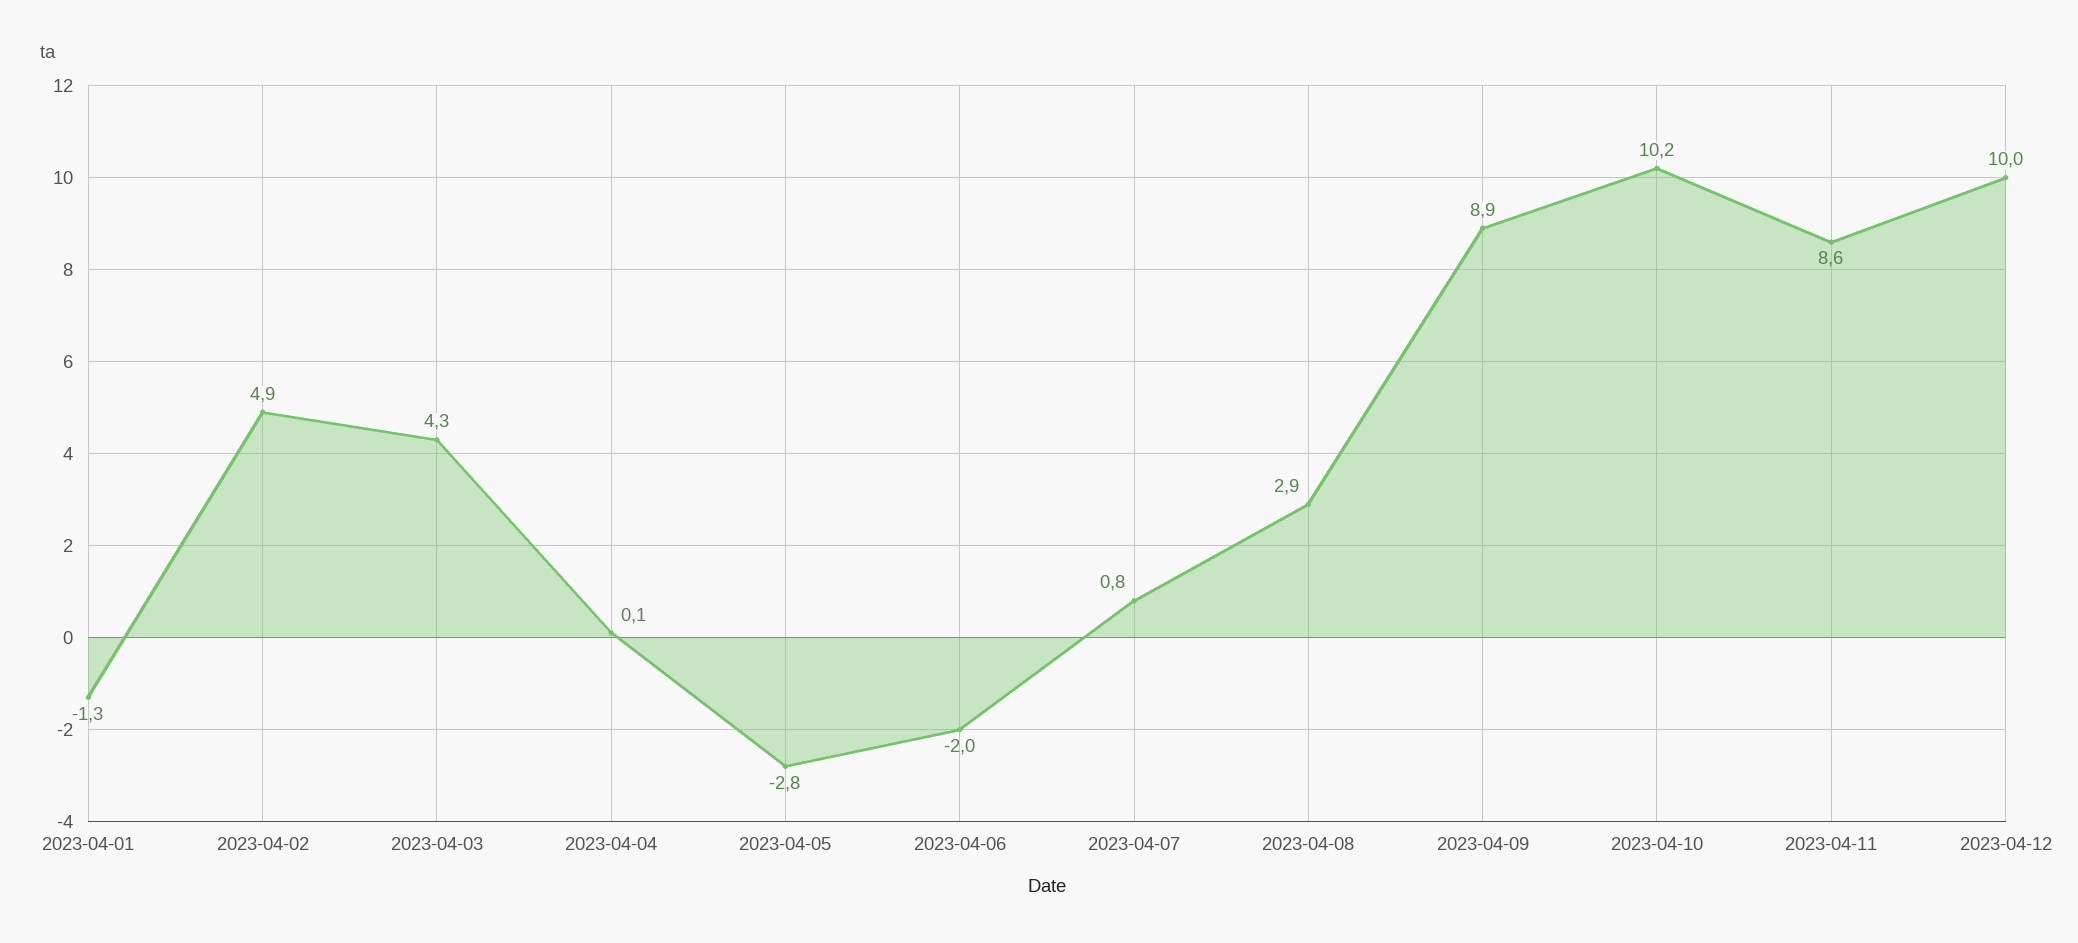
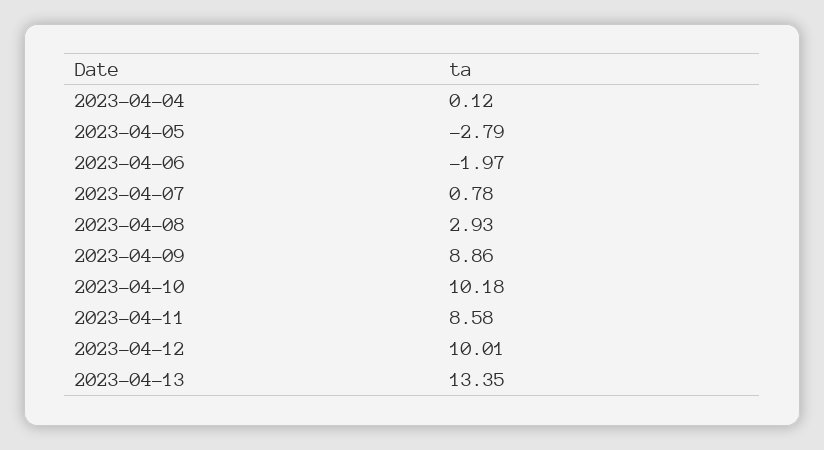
2023-04-01: -1.3 -> none
2023-04-02: 4.9 -> none
2023-04-03: 4.3 -> none
2023-04-13: none -> 13.35

